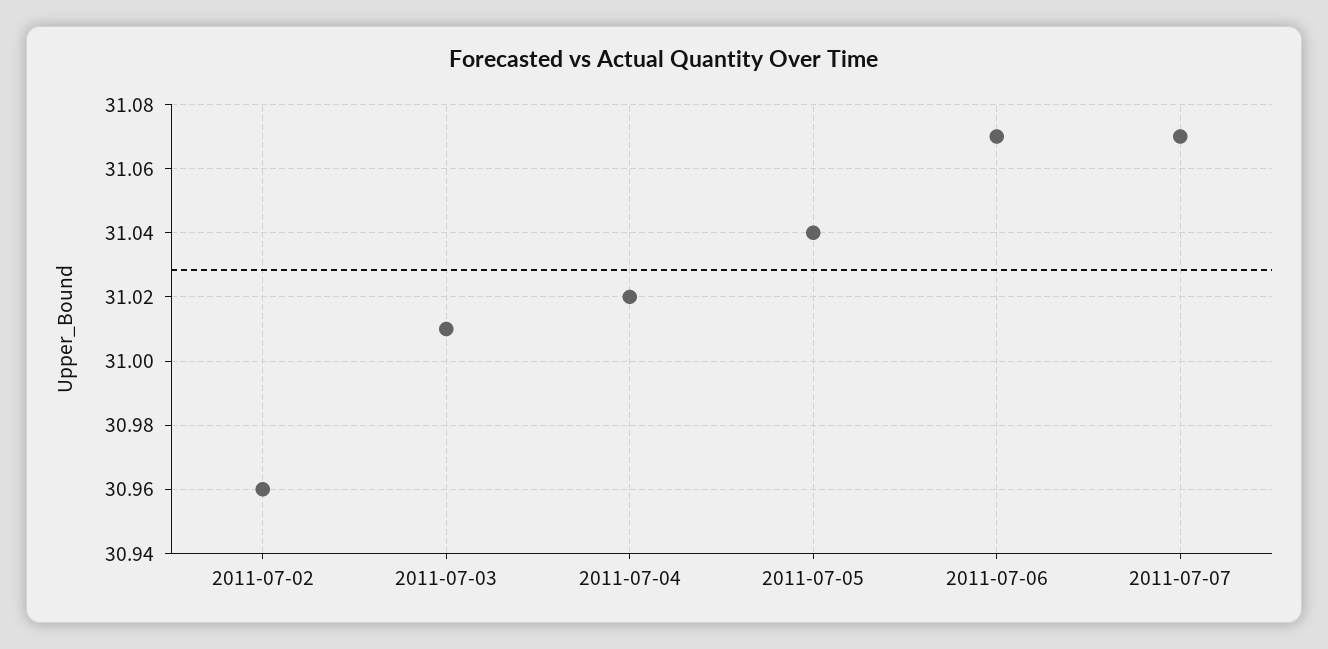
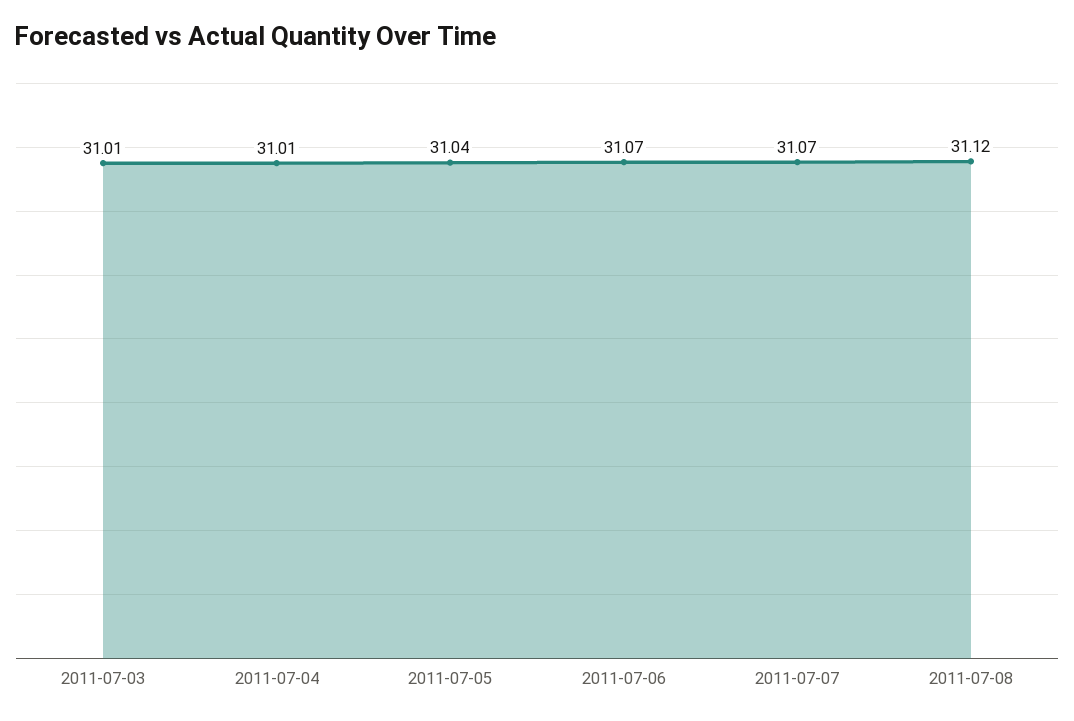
2011-07-02: 30.96 -> none
2011-07-04: 31.02 -> 31.01
2011-07-08: none -> 31.12

